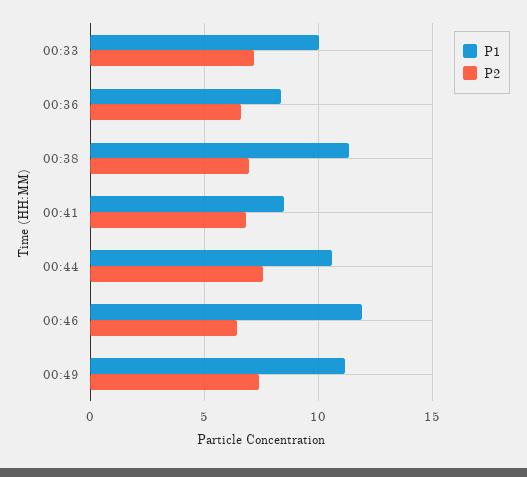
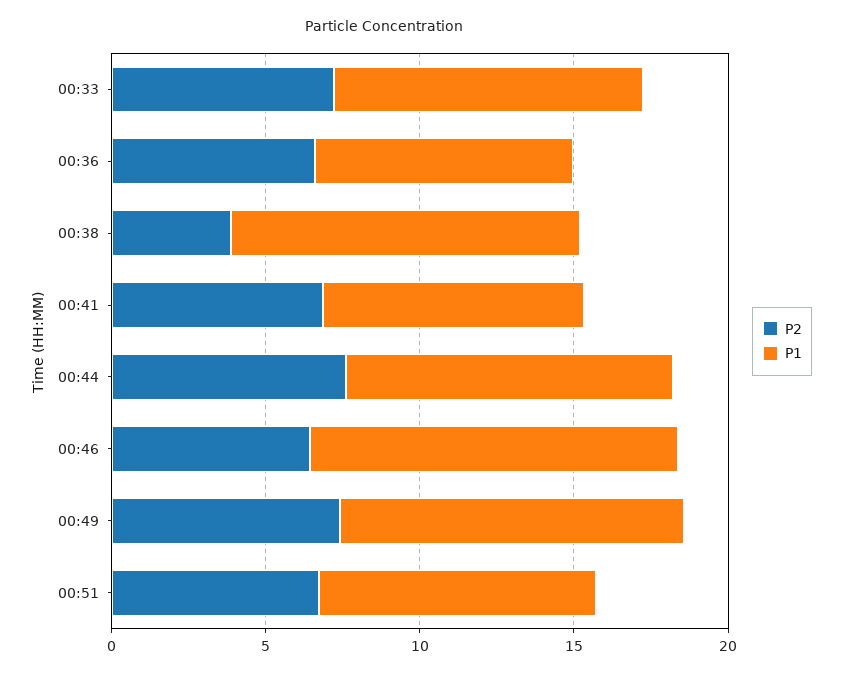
P2, 00:38: 7 -> 4
P2, 00:51: none -> 7
P1, 00:51: none -> 9

